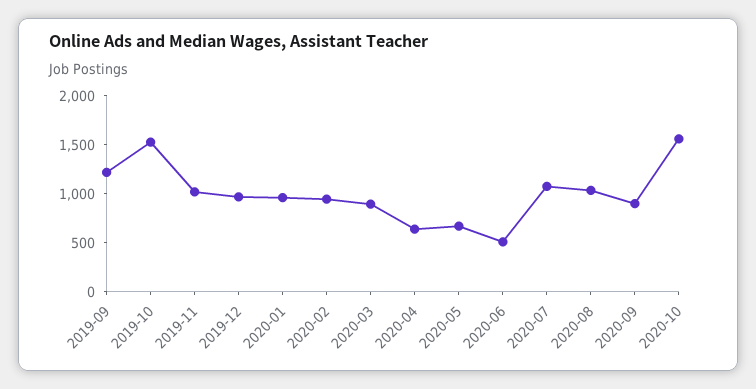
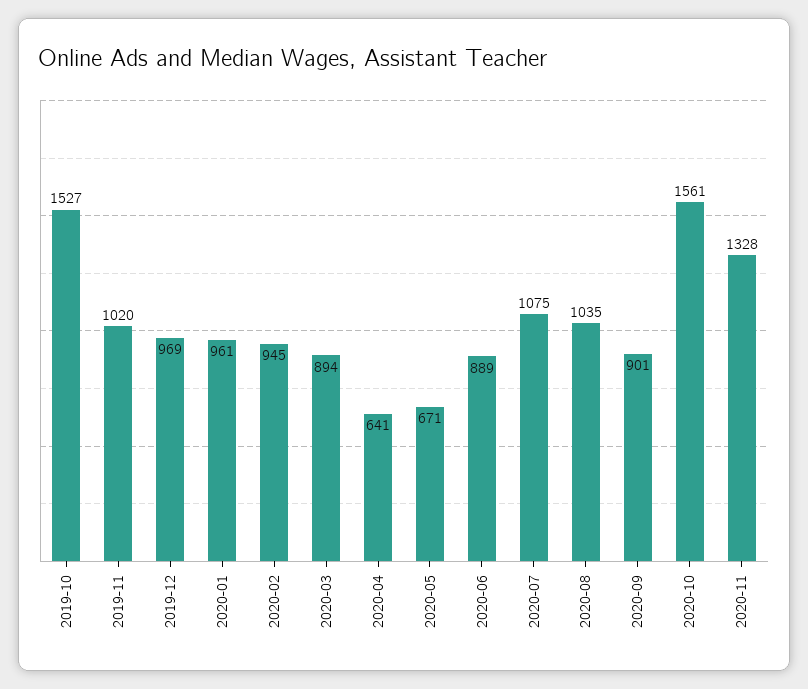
2019-09: 1200 -> none
2020-06: 500 -> 889
2020-11: none -> 1328

